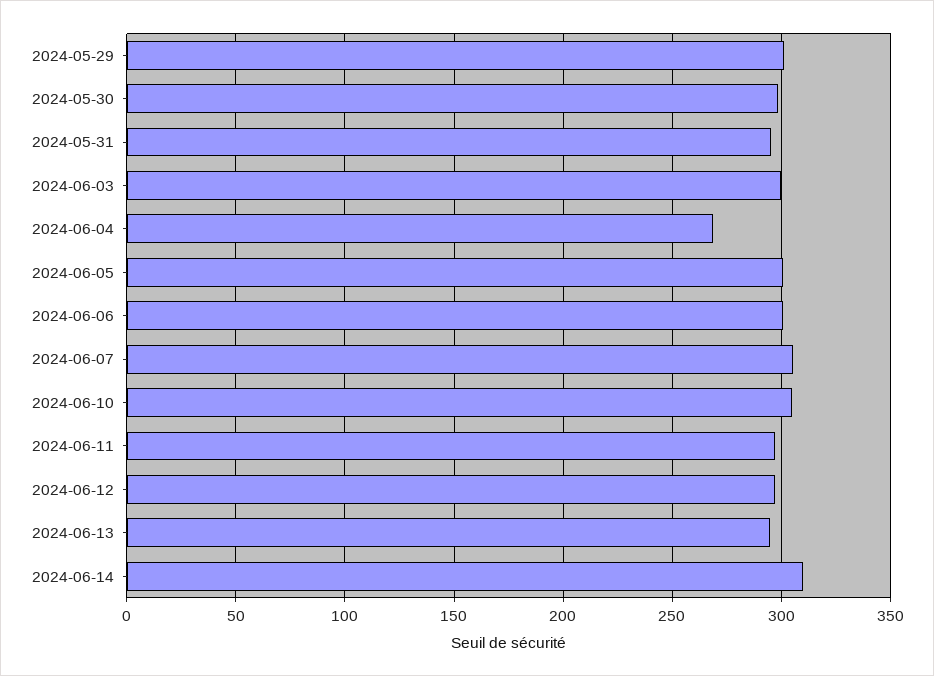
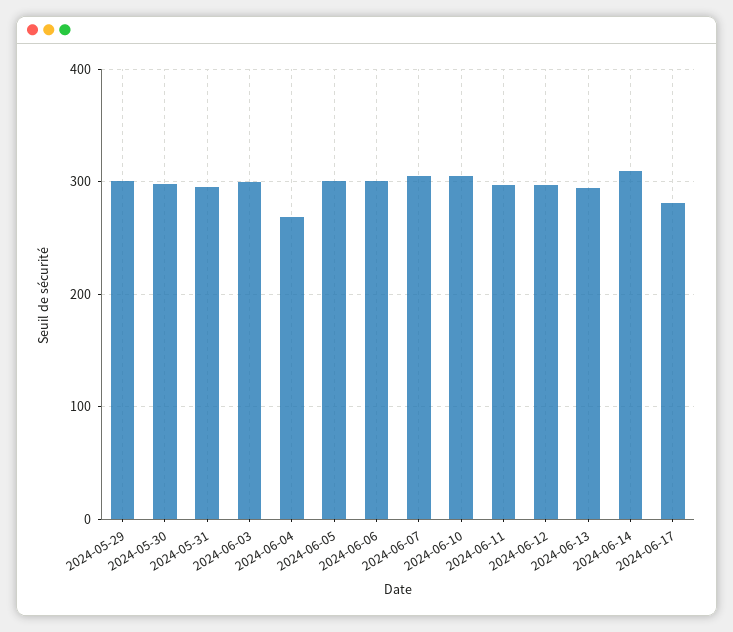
2024-06-17: none -> 280

